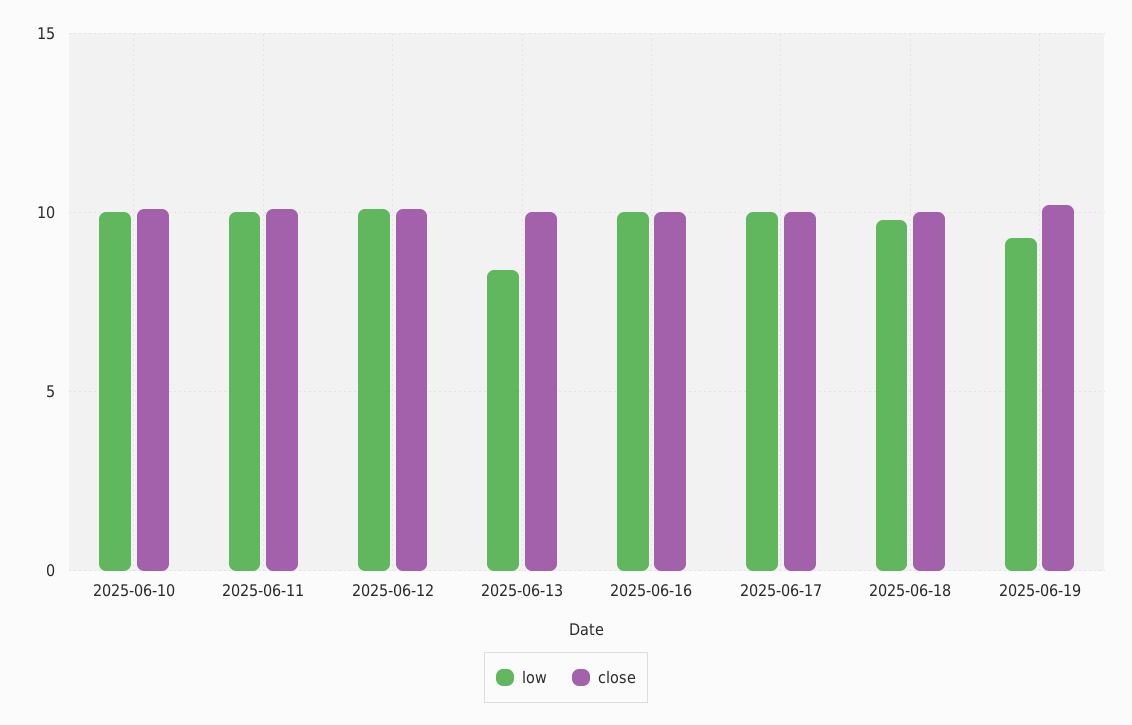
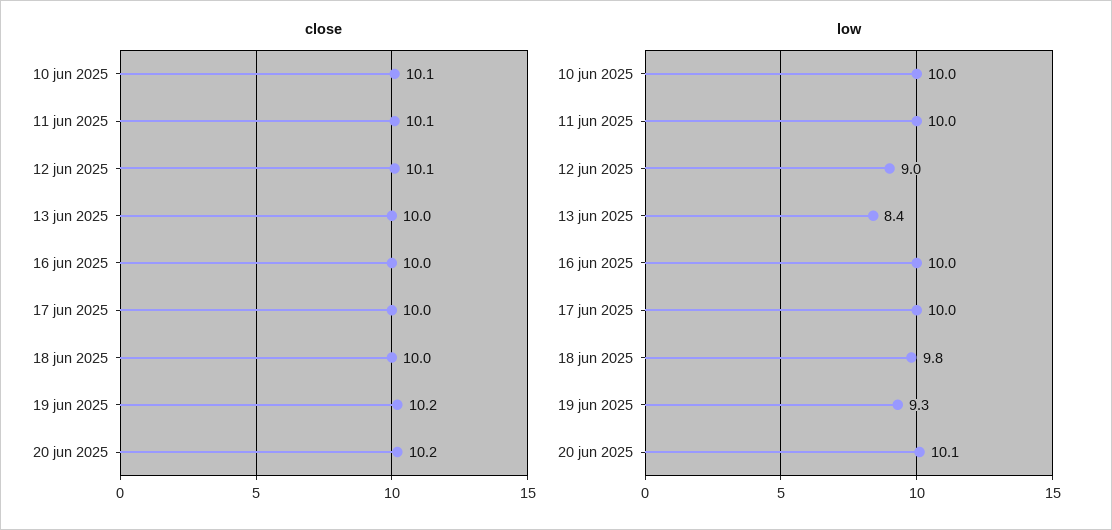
low, 2025-06-12: 10 -> 9
close, 20 jun 2025: none -> 10.2
low, 20 jun 2025: none -> 10.1

